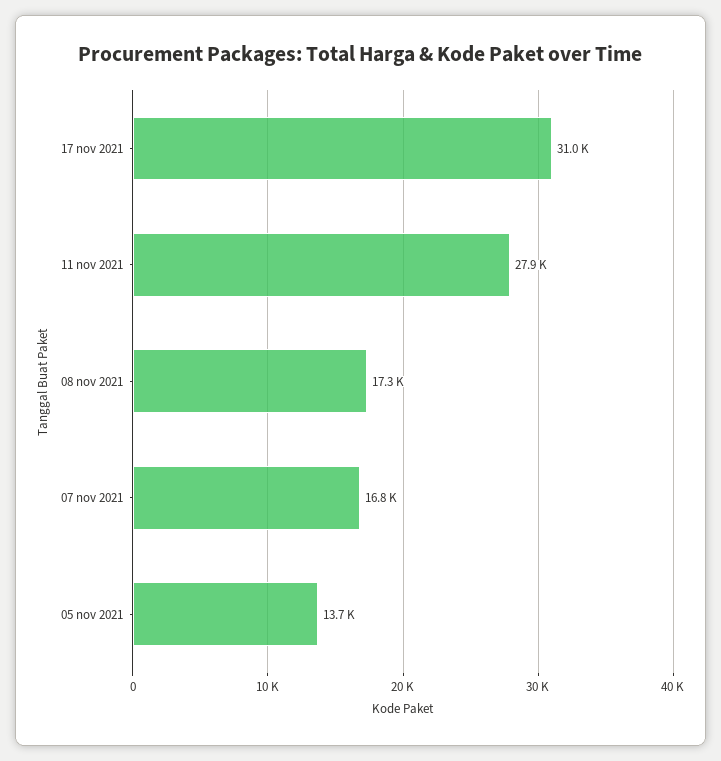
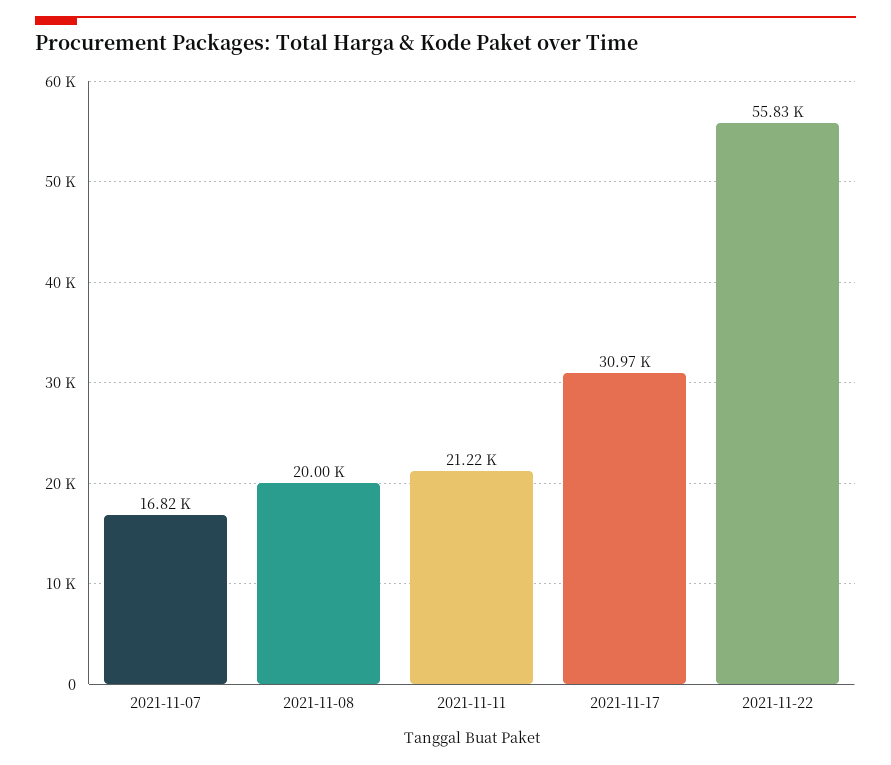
11 nov 2021: 27900 -> 21220
08 nov 2021: 17300 -> 20000
05 nov 2021: 13700 -> none
2021-11-22: none -> 55830

